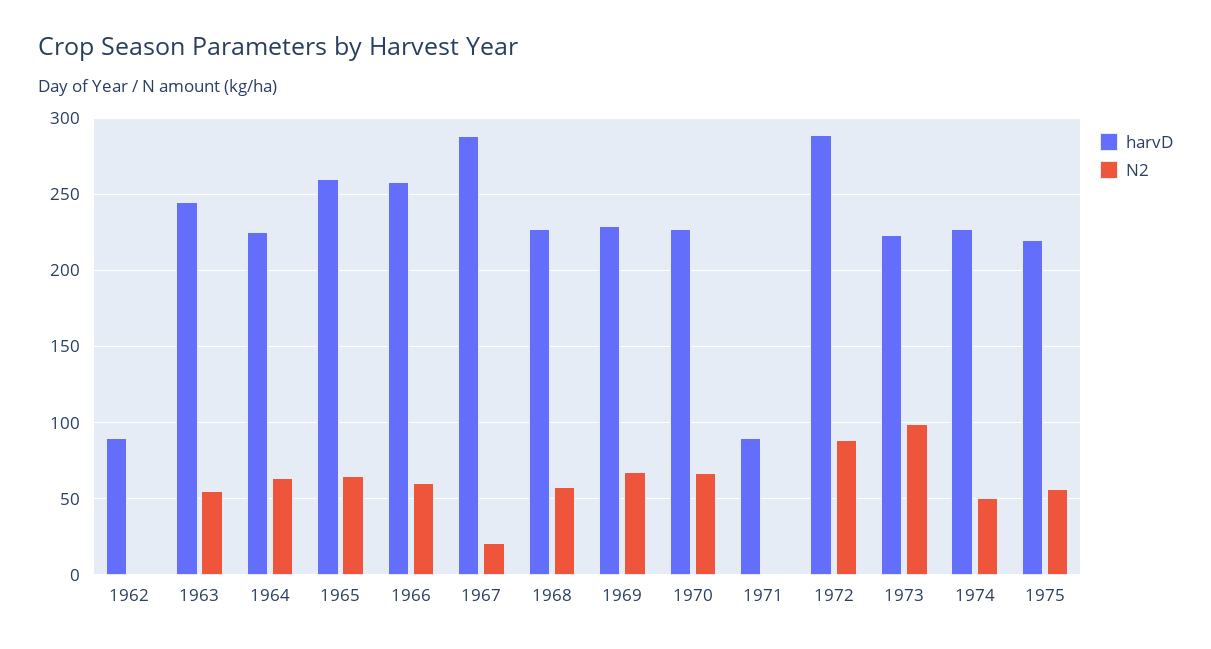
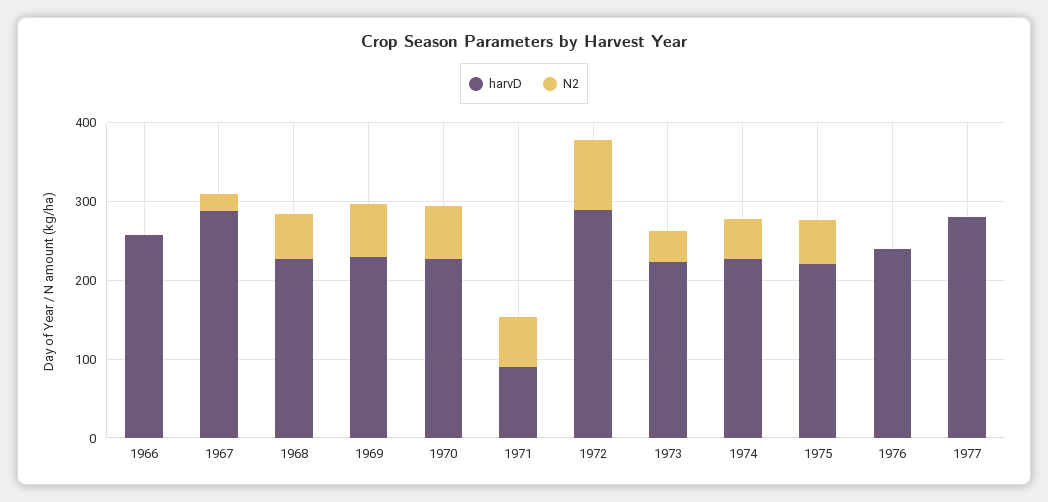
harvD, 1962: 90 -> none
N2, 1962: 0 -> none
harvD, 1963: 245 -> none
N2, 1963: 55 -> none
harvD, 1964: 225 -> none
N2, 1964: 65 -> none
harvD, 1965: 260 -> none
N2, 1965: 65 -> none
N2, 1966: 60 -> 0
N2, 1971: 0 -> 60
N2, 1973: 100 -> 40
harvD, 1976: none -> 240
N2, 1976: none -> 0
harvD, 1977: none -> 280
N2, 1977: none -> 0

